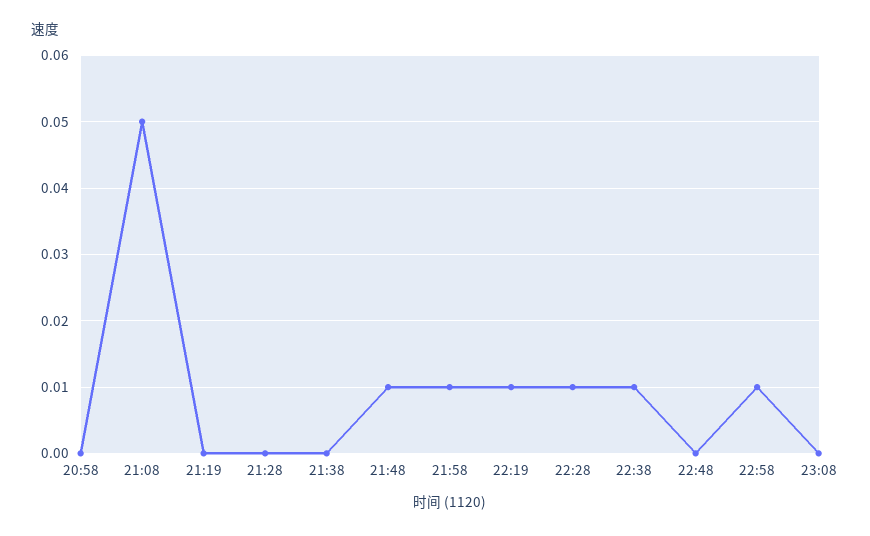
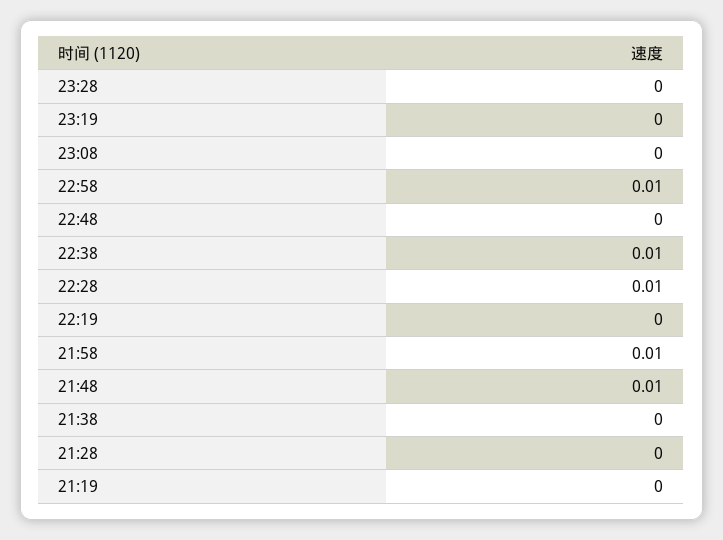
20:58: 0 -> none
21:08: 0.05 -> none
22:19: 0.01 -> 0
23:28: none -> 0
23:19: none -> 0

